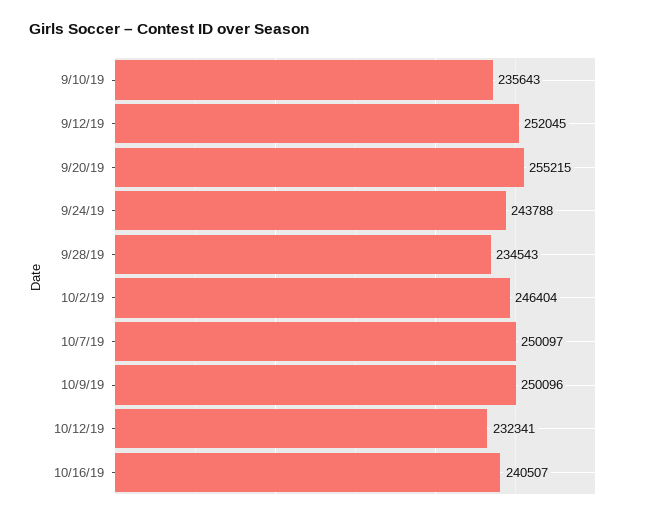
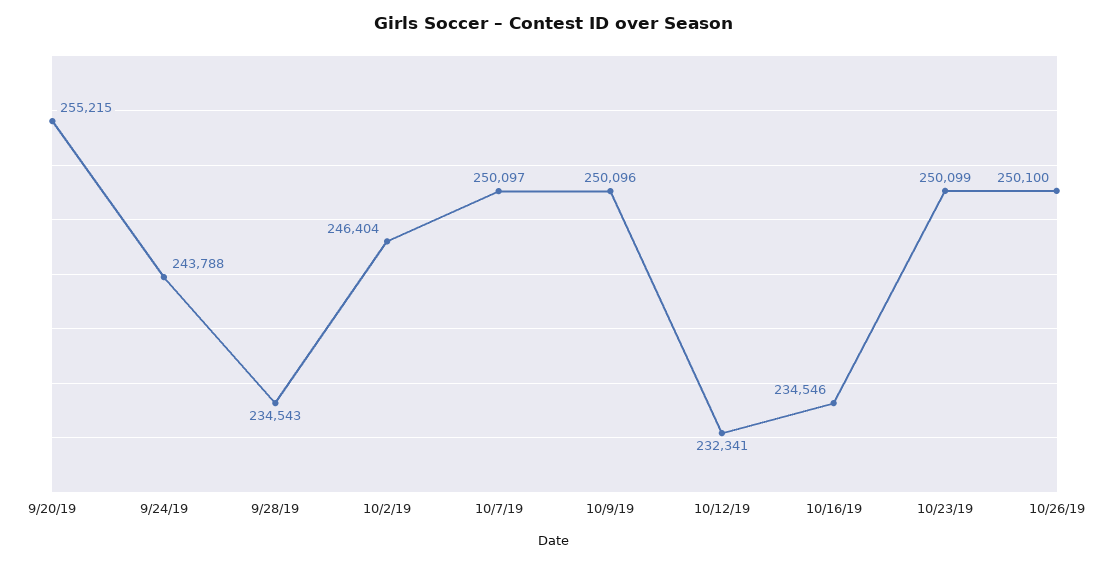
9/10/19: 235643 -> none
9/12/19: 252045 -> none
10/16/19: 240507 -> 234546
10/23/19: none -> 250099
10/26/19: none -> 250100

